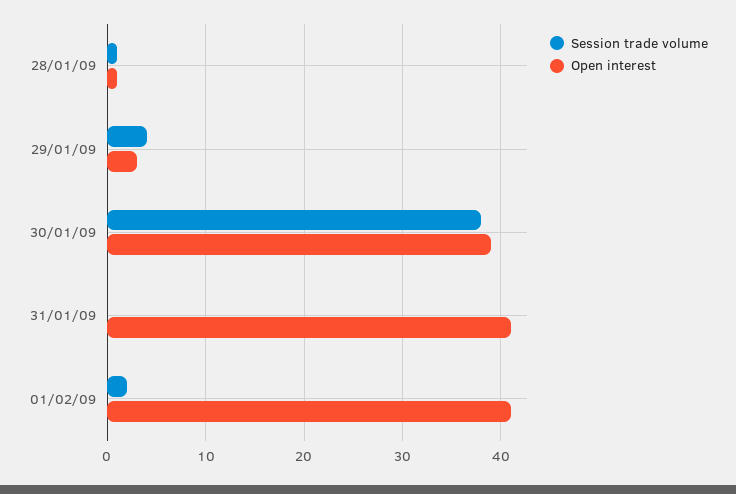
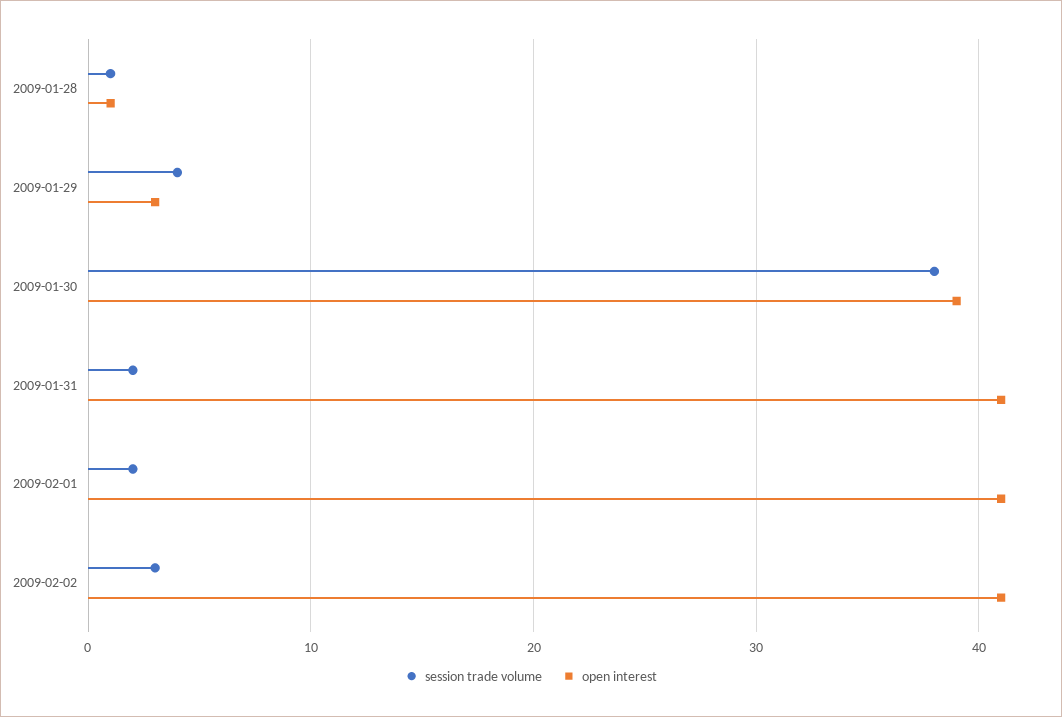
Session trade volume, 31/01/09: 0 -> 2
Session trade volume, 2009-02-02: none -> 3
Open interest, 2009-02-02: none -> 41

